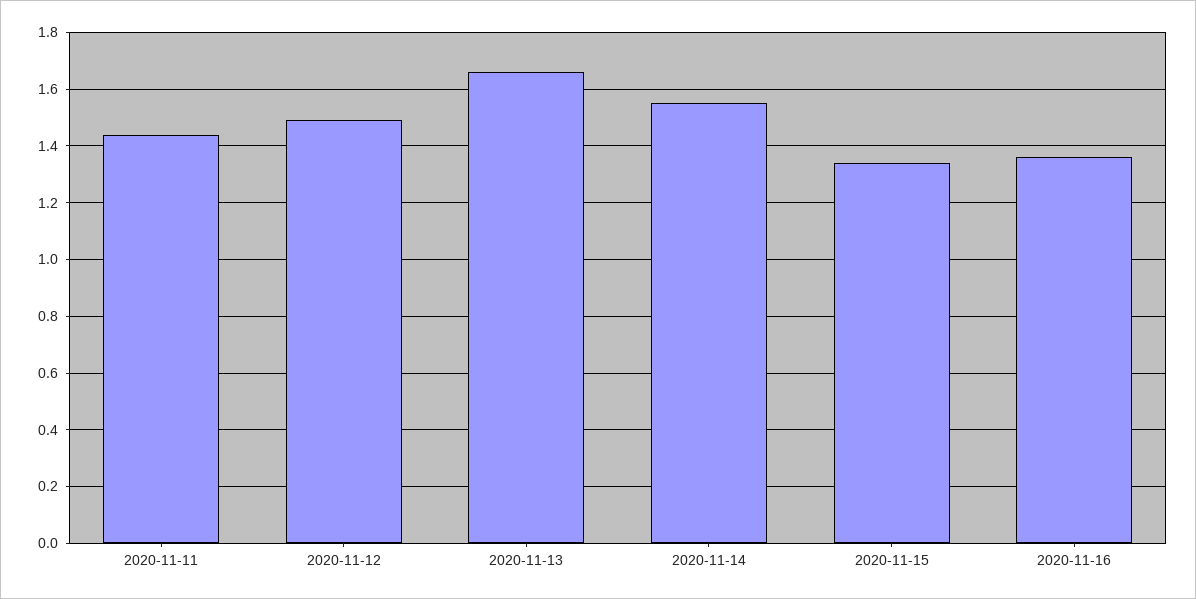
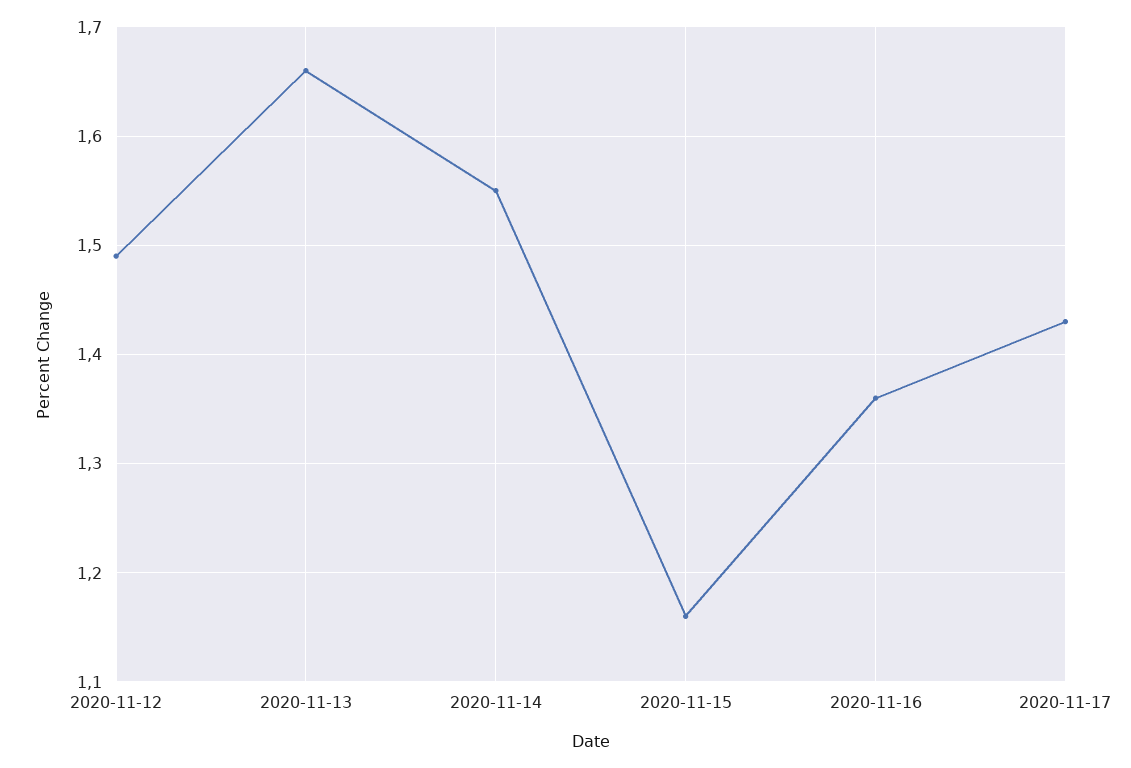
2020-11-11: 1.45 -> none
2020-11-15: 1.35 -> 1.16
2020-11-17: none -> 1.43

